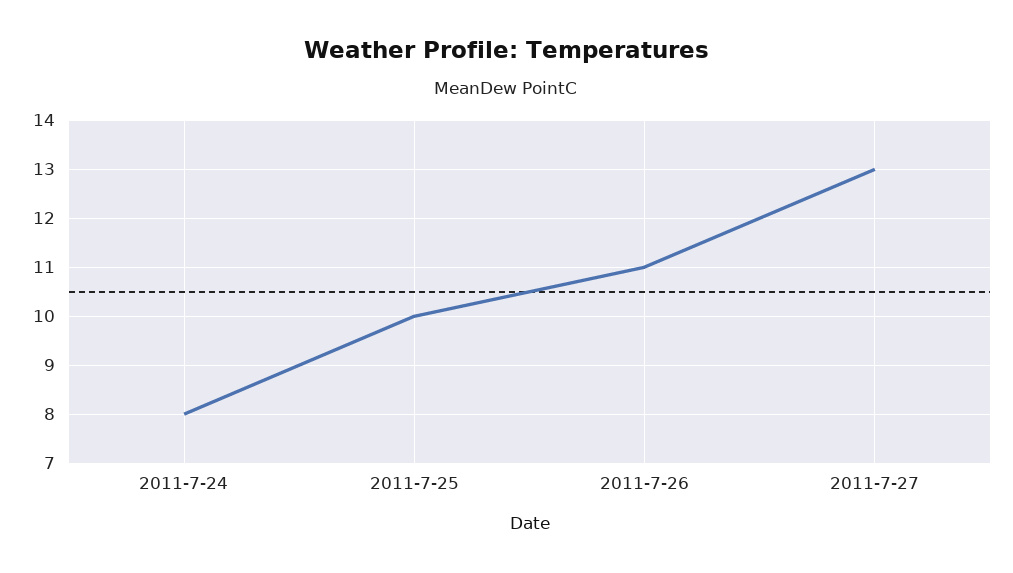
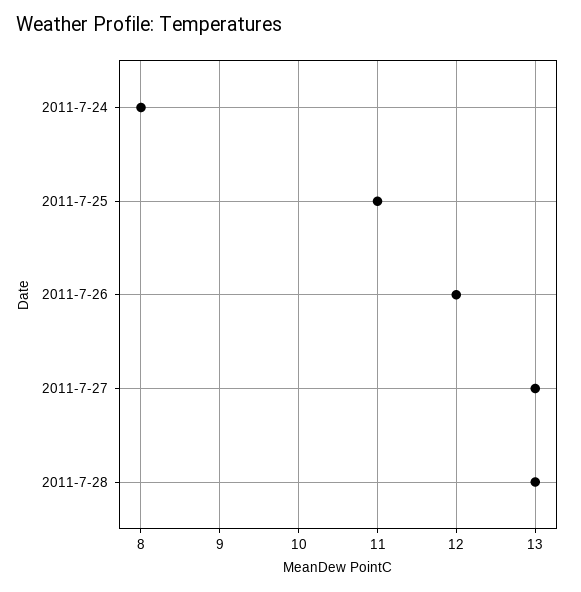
2011-7-25: 10 -> 11
2011-7-26: 11 -> 12
2011-7-28: none -> 13

